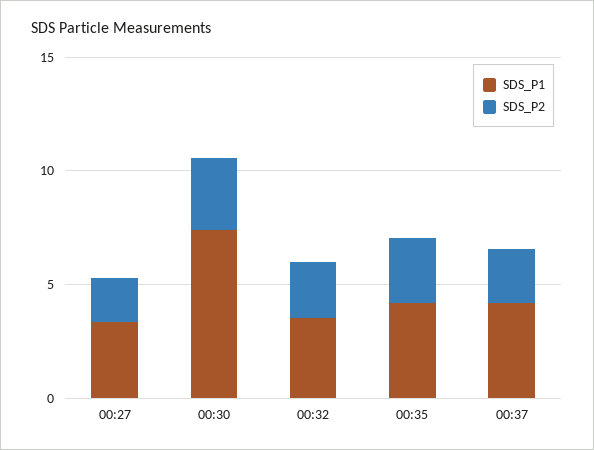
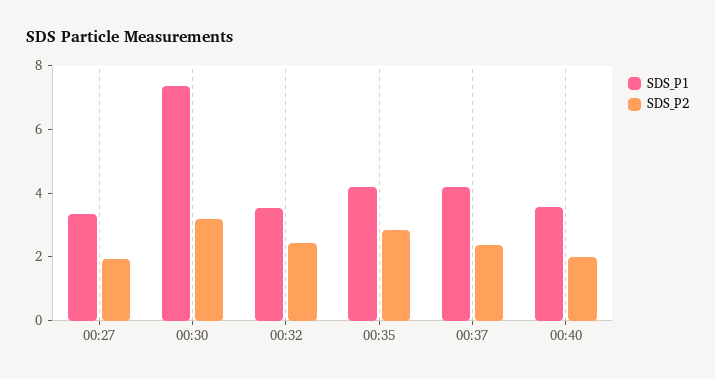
SDS_P1, 00:40: none -> 3.5
SDS_P2, 00:40: none -> 2

